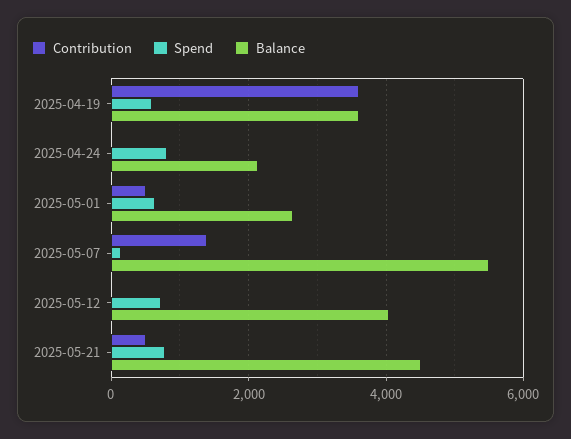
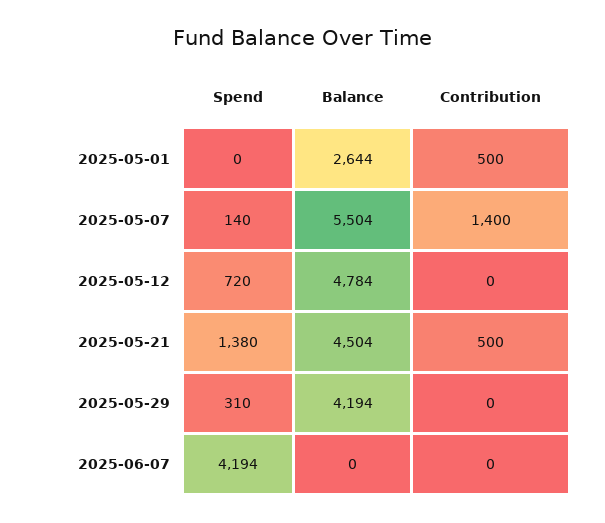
Contribution, 2025-04-19: 3600 -> none
Spend, 2025-04-19: 600 -> none
Balance, 2025-04-19: 3600 -> none
Contribution, 2025-04-24: 0 -> none
Spend, 2025-04-24: 800 -> none
Balance, 2025-04-24: 2200 -> none
Spend, 2025-05-01: 600 -> 0
Balance, 2025-05-12: 4000 -> 4784
Spend, 2025-05-21: 800 -> 1380
Spend, 2025-05-29: none -> 310
Balance, 2025-05-29: none -> 4194
Contribution, 2025-05-29: none -> 0
Spend, 2025-06-07: none -> 4194
Balance, 2025-06-07: none -> 0
Contribution, 2025-06-07: none -> 0

